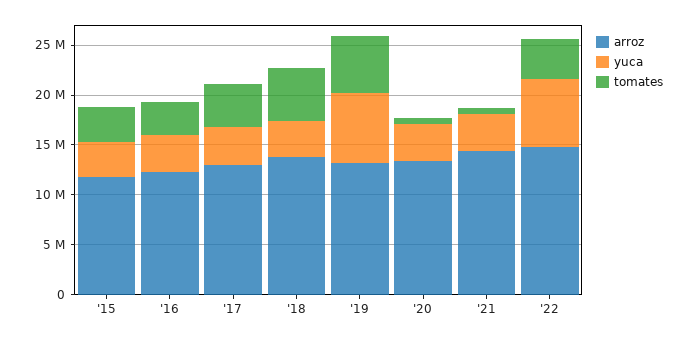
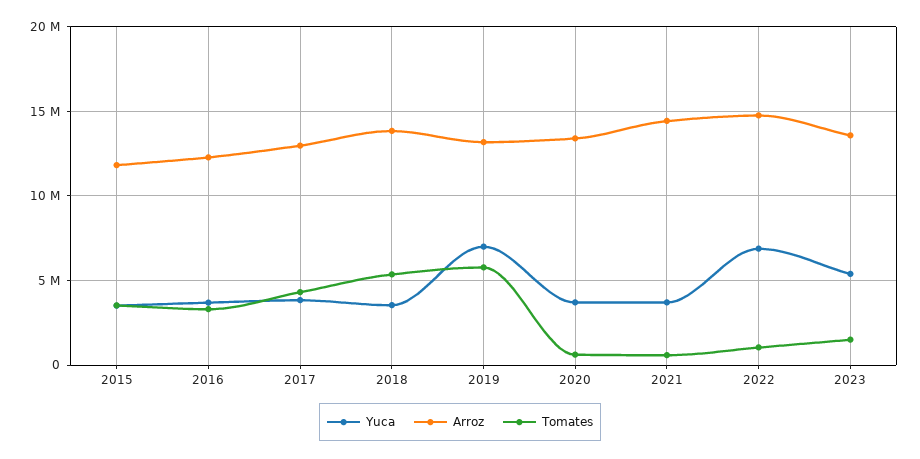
tomates, '22: 4000000 -> 1000000
yuca, 2023: none -> 5500000
arroz, 2023: none -> 13500000
tomates, 2023: none -> 1500000

